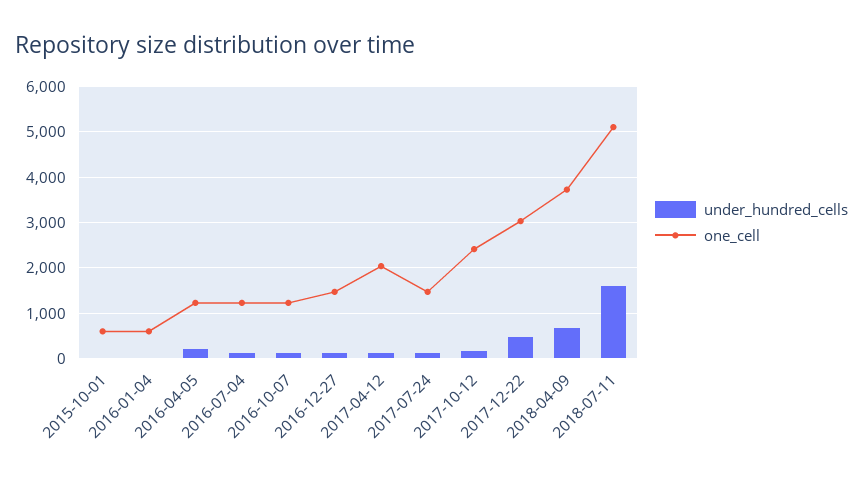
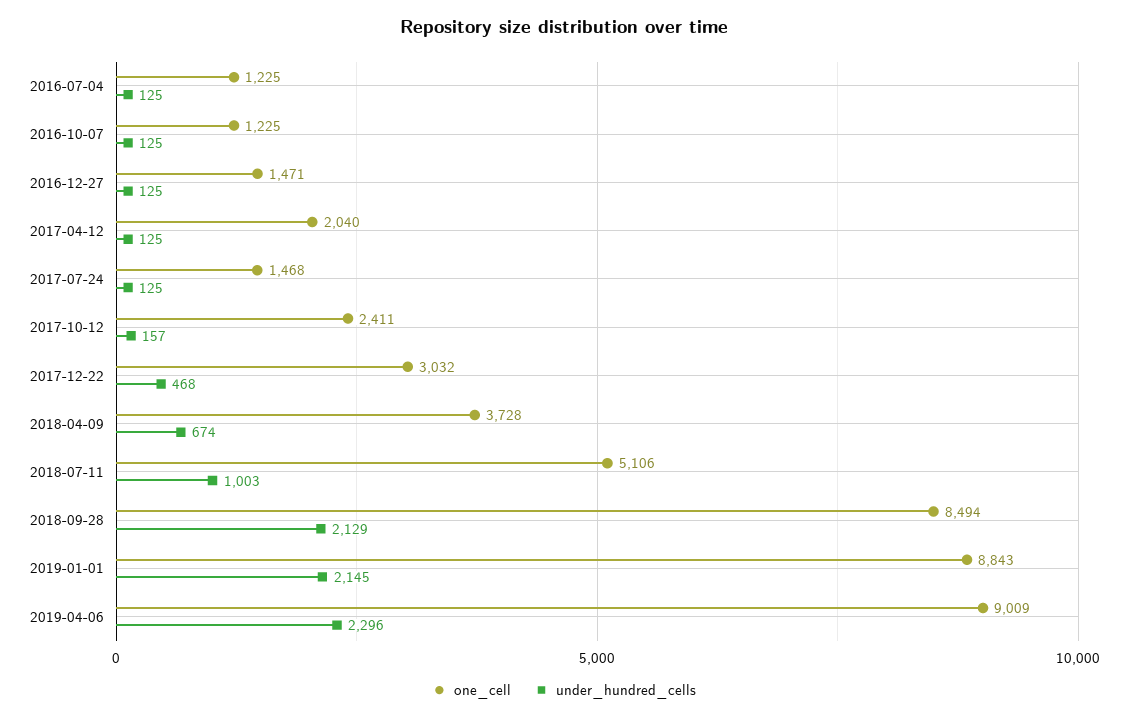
under_hundred_cells, 2015-10-01: 0 -> none
one_cell, 2015-10-01: 600 -> none
under_hundred_cells, 2016-01-04: 0 -> none
one_cell, 2016-01-04: 600 -> none
under_hundred_cells, 2016-04-05: 200 -> none
one_cell, 2016-04-05: 1200 -> none
under_hundred_cells, 2018-07-11: 1600 -> 1003
one_cell, 2018-09-28: none -> 8494
under_hundred_cells, 2018-09-28: none -> 2129
one_cell, 2019-01-01: none -> 8843
under_hundred_cells, 2019-01-01: none -> 2145
one_cell, 2019-04-06: none -> 9009
under_hundred_cells, 2019-04-06: none -> 2296

